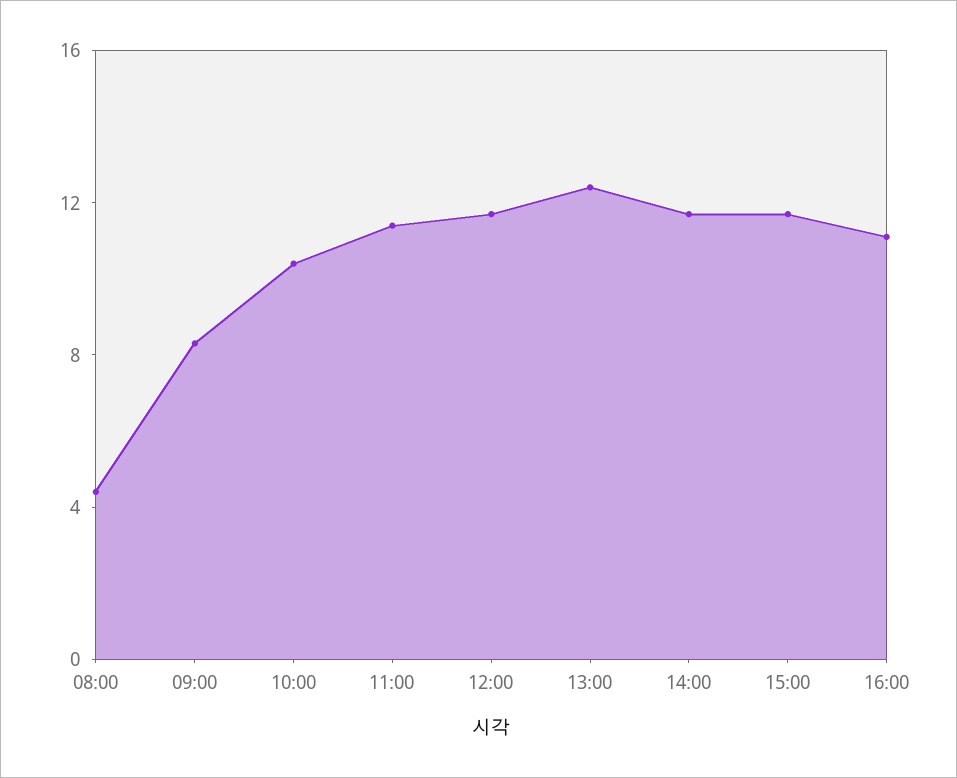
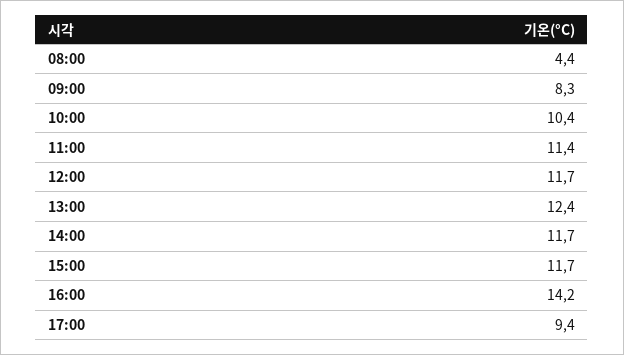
16:00: 11 -> 14.2
17:00: none -> 9.4

